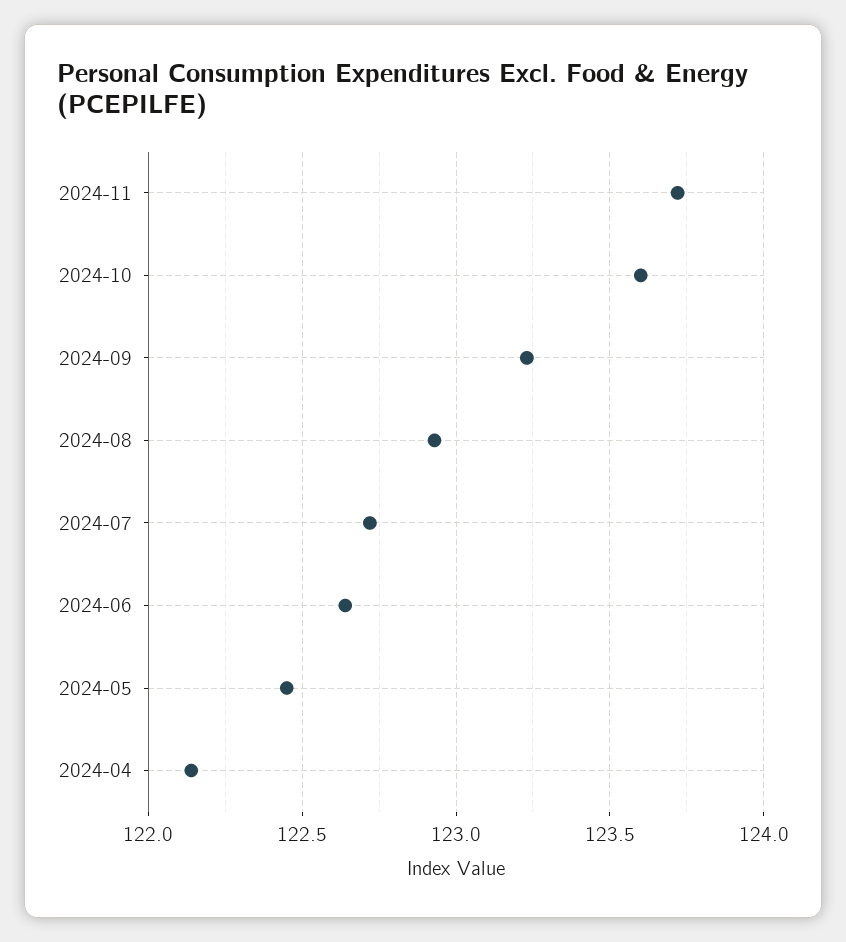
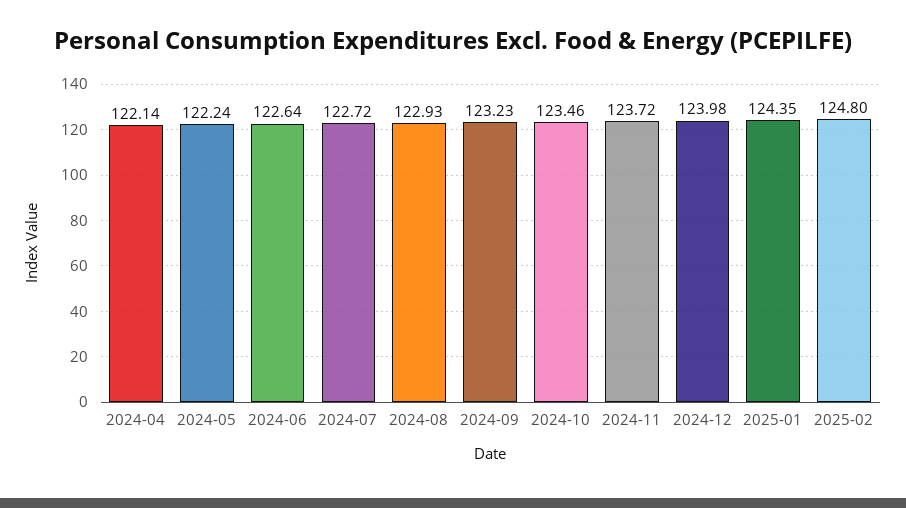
2024-10: 123.6 -> 123.46
2024-05: 122.45 -> 122.24
2024-12: none -> 123.98
2025-01: none -> 124.35
2025-02: none -> 124.8

